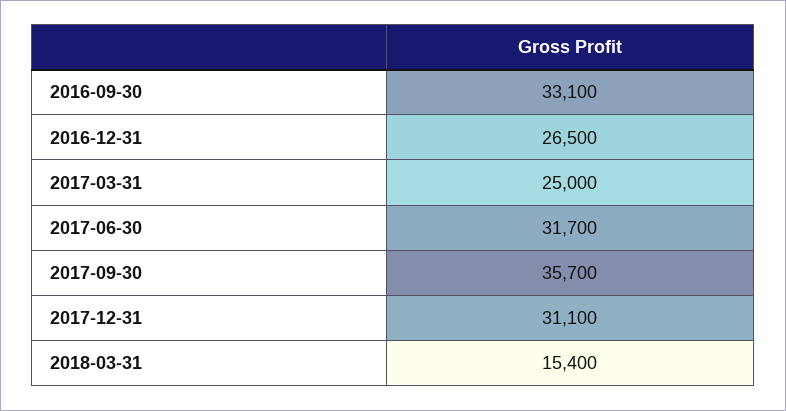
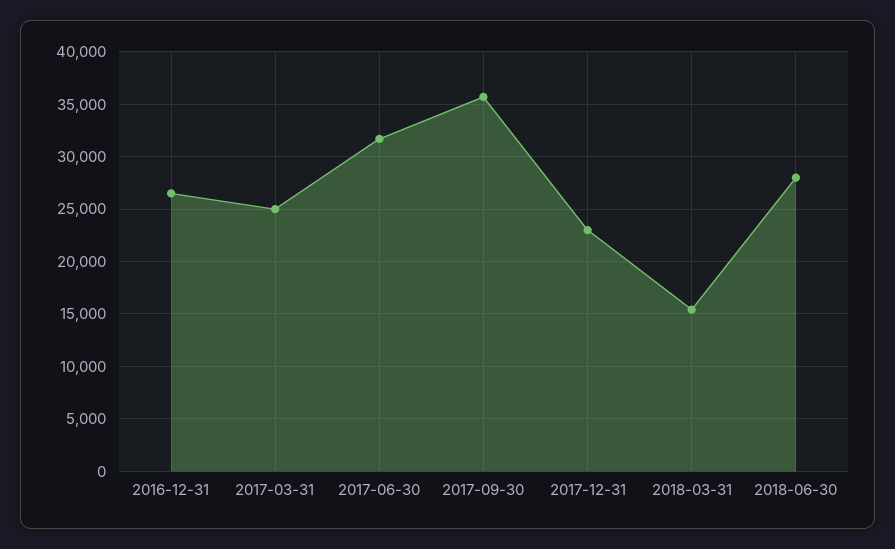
2016-09-30: 33100 -> none
2017-12-31: 31100 -> 23000
2018-06-30: none -> 28000

